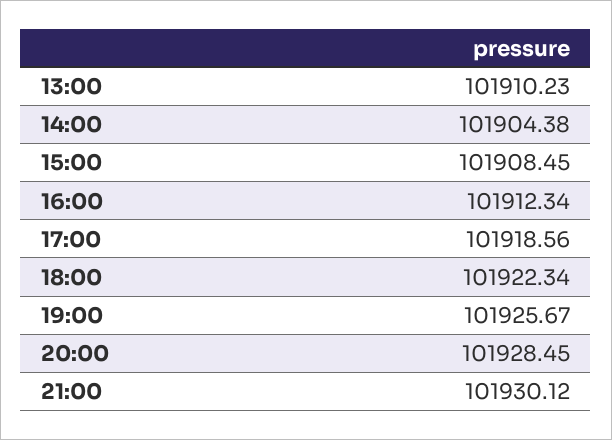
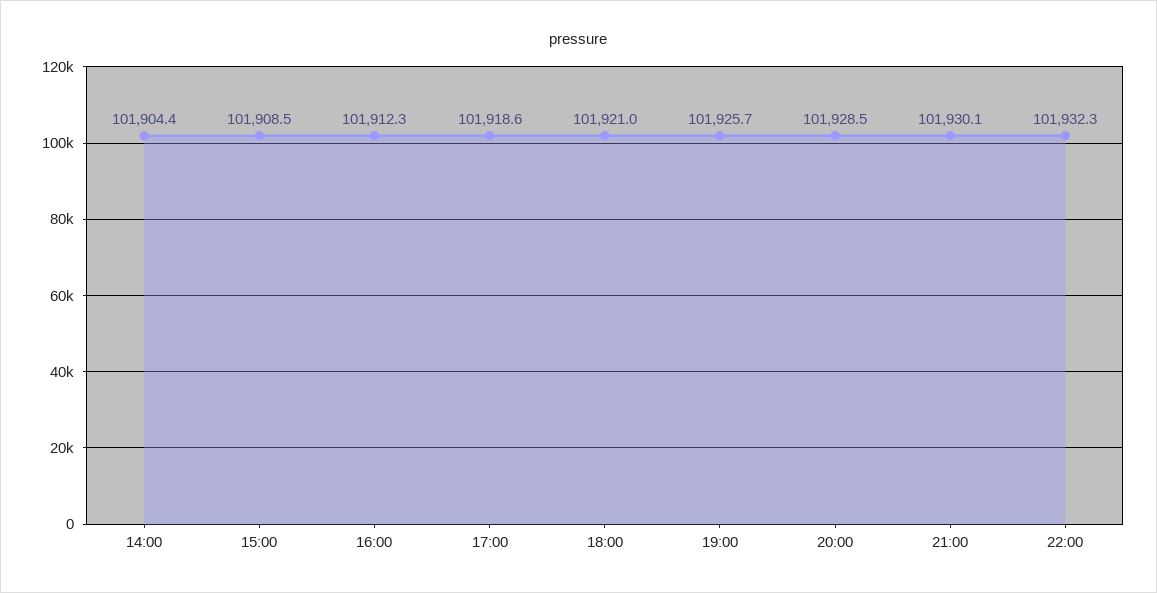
13:00: 101910.23 -> none
18:00: 101922.34 -> 101921
22:00: none -> 101932.3

